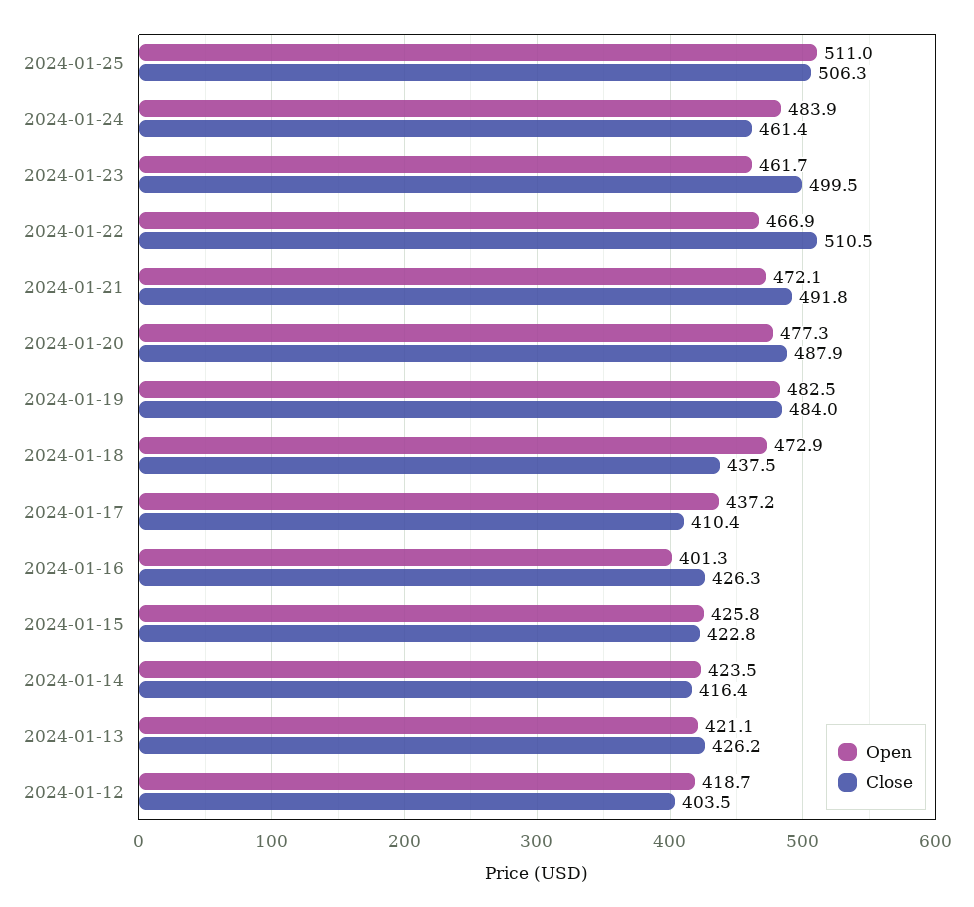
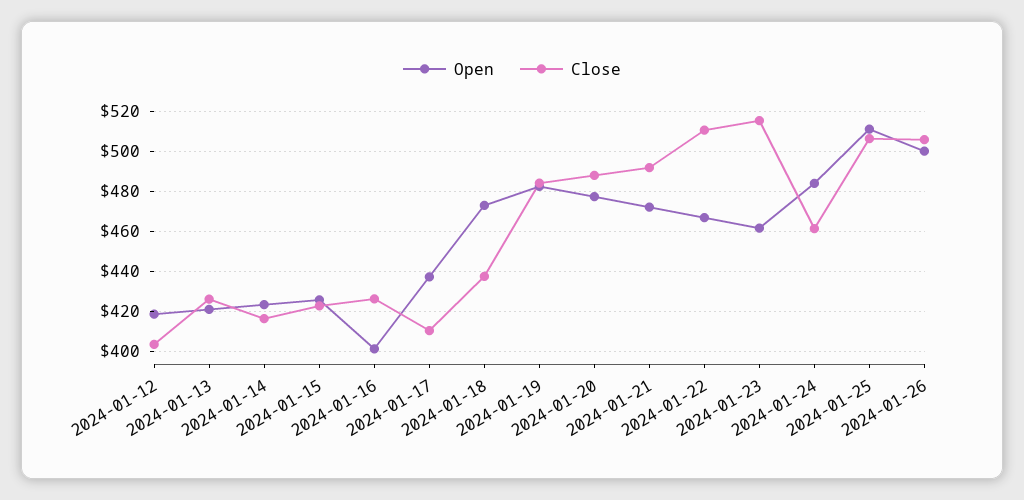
Close, 2024-01-23: 499.5 -> 515
Open, 2024-01-26: none -> 500
Close, 2024-01-26: none -> 505

